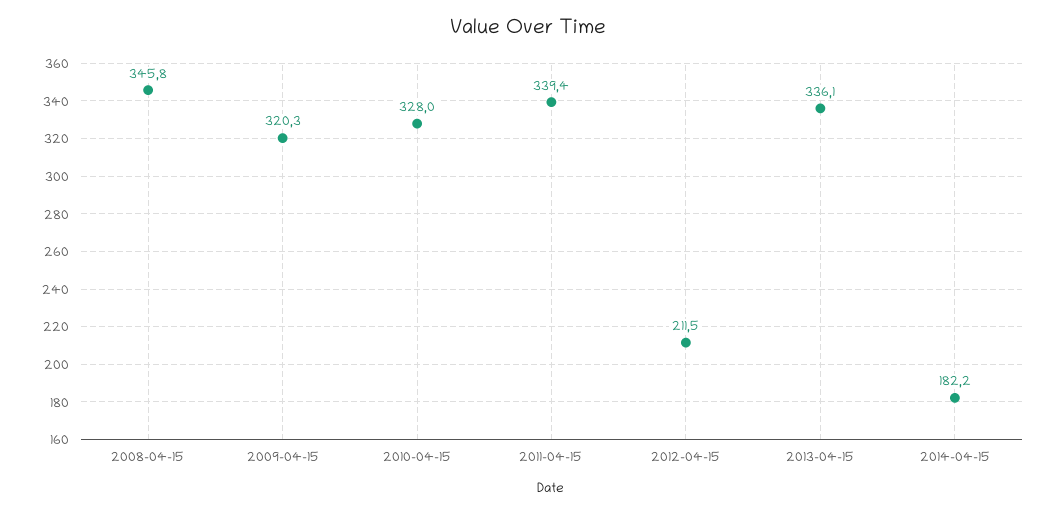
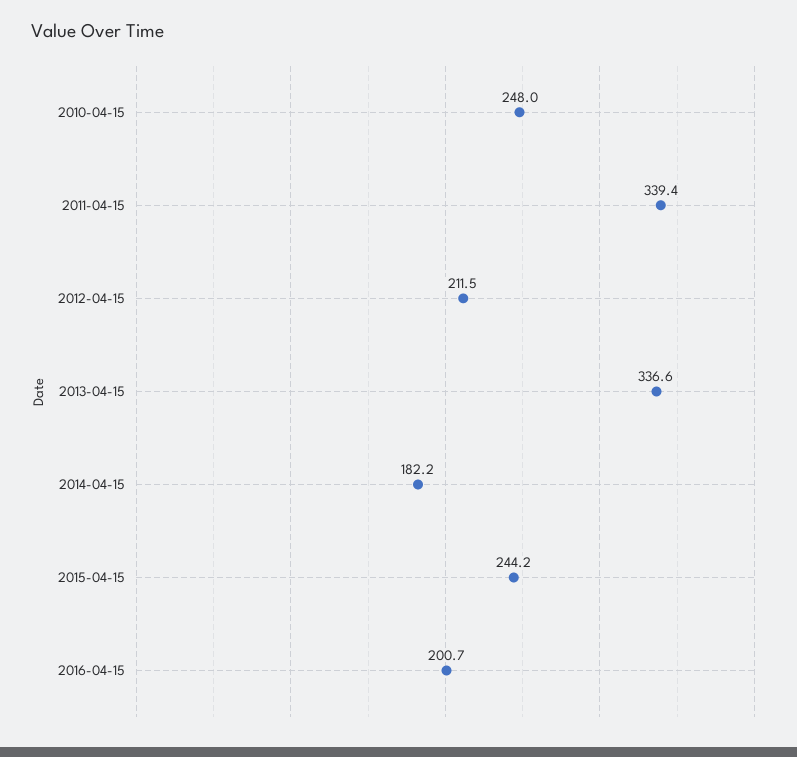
2008-04-15: 345.8 -> none
2009-04-15: 320.3 -> none
2010-04-15: 328 -> 248
2013-04-15: 336.1 -> 336.6
2015-04-15: none -> 244.2
2016-04-15: none -> 200.7

